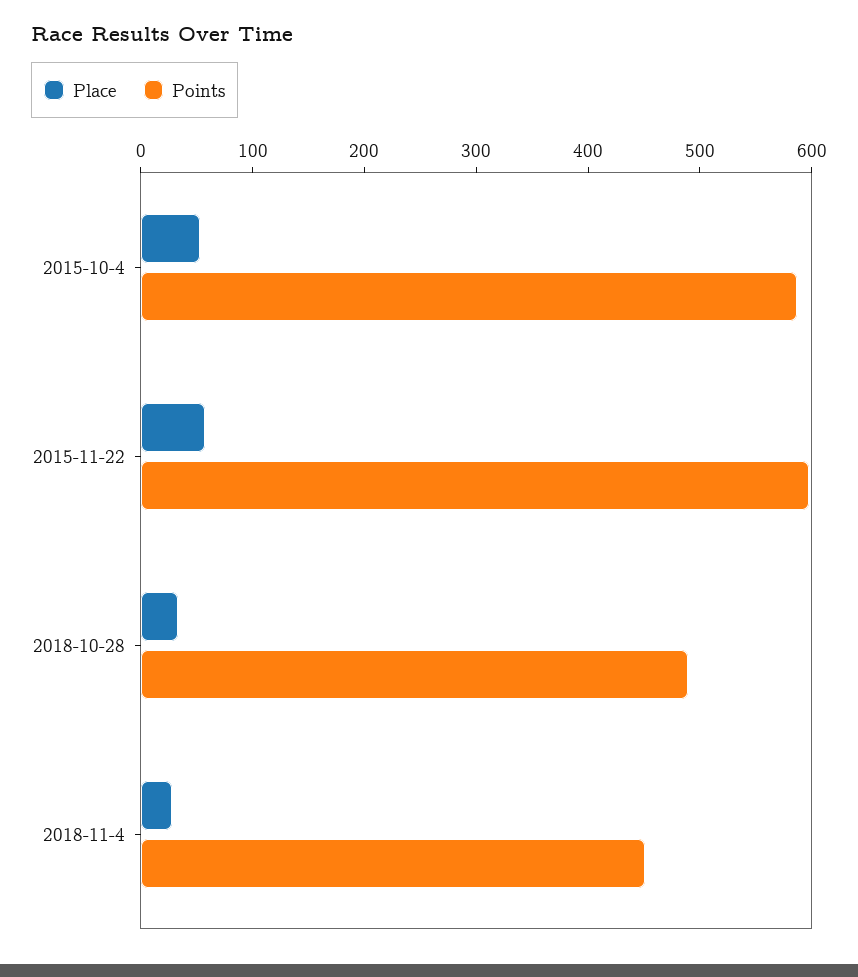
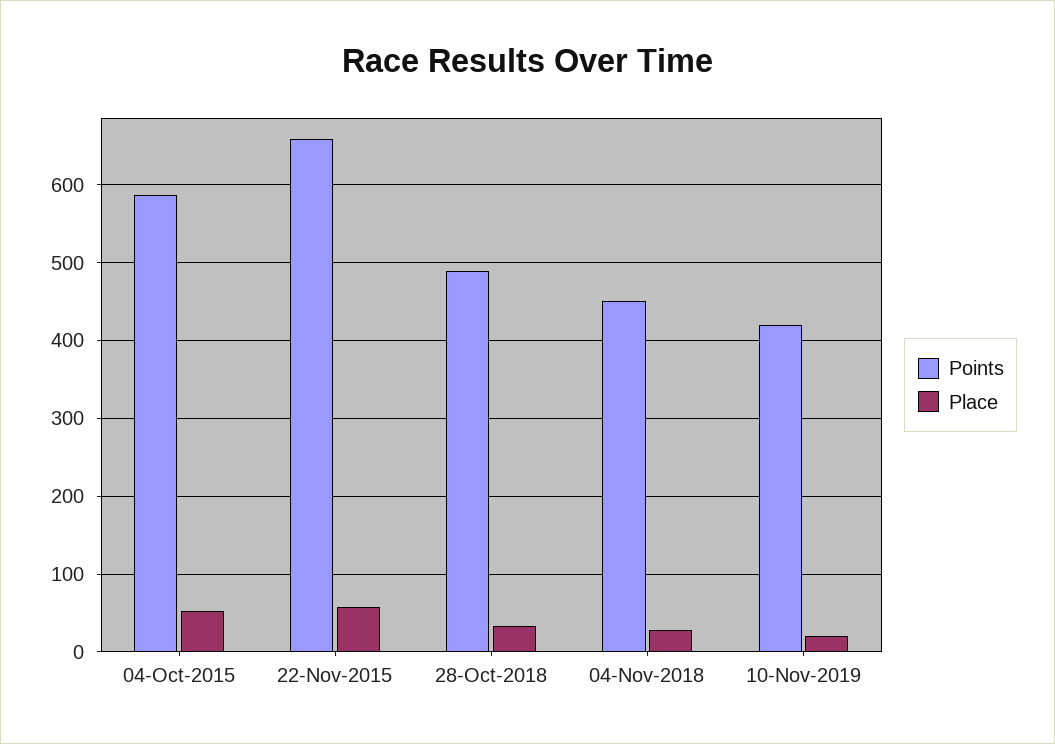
Points, 2015-11-22: 600 -> 660
Points, 10-Nov-2019: none -> 420
Place, 10-Nov-2019: none -> 20

